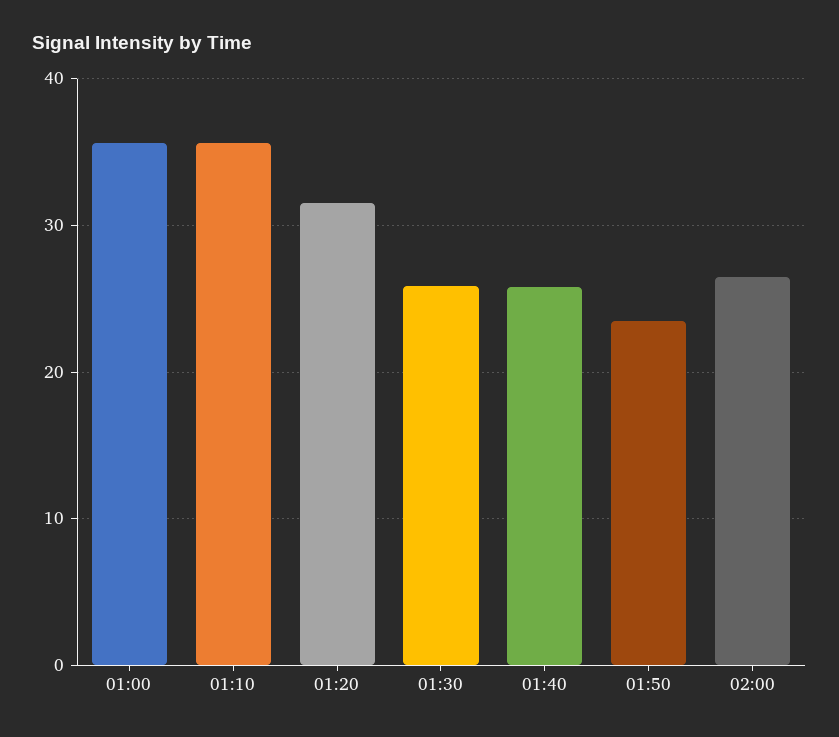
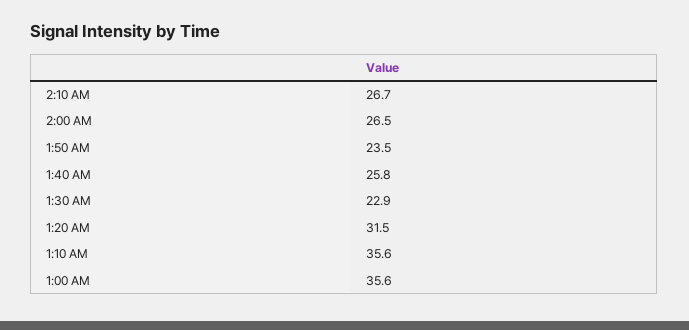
01:30: 26 -> 22.9
2:10 AM: none -> 26.7

